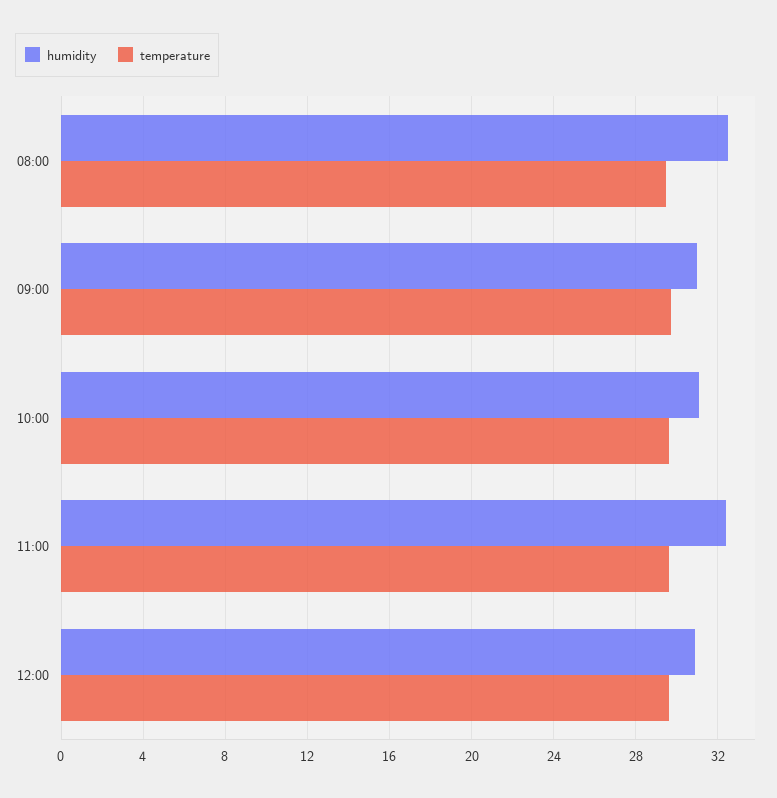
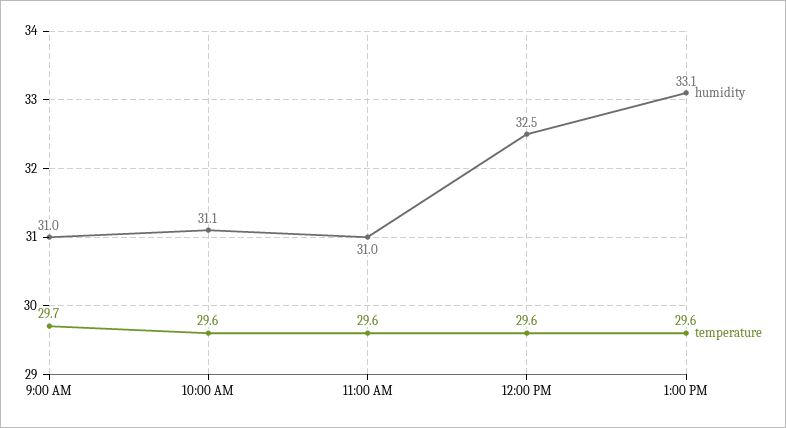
humidity, 08:00: 32.5 -> none
temperature, 08:00: 29.5 -> none
humidity, 11:00: 32.5 -> 31
humidity, 12:00: 31 -> 32.5
humidity, 1:00 PM: none -> 33.1
temperature, 1:00 PM: none -> 29.6

